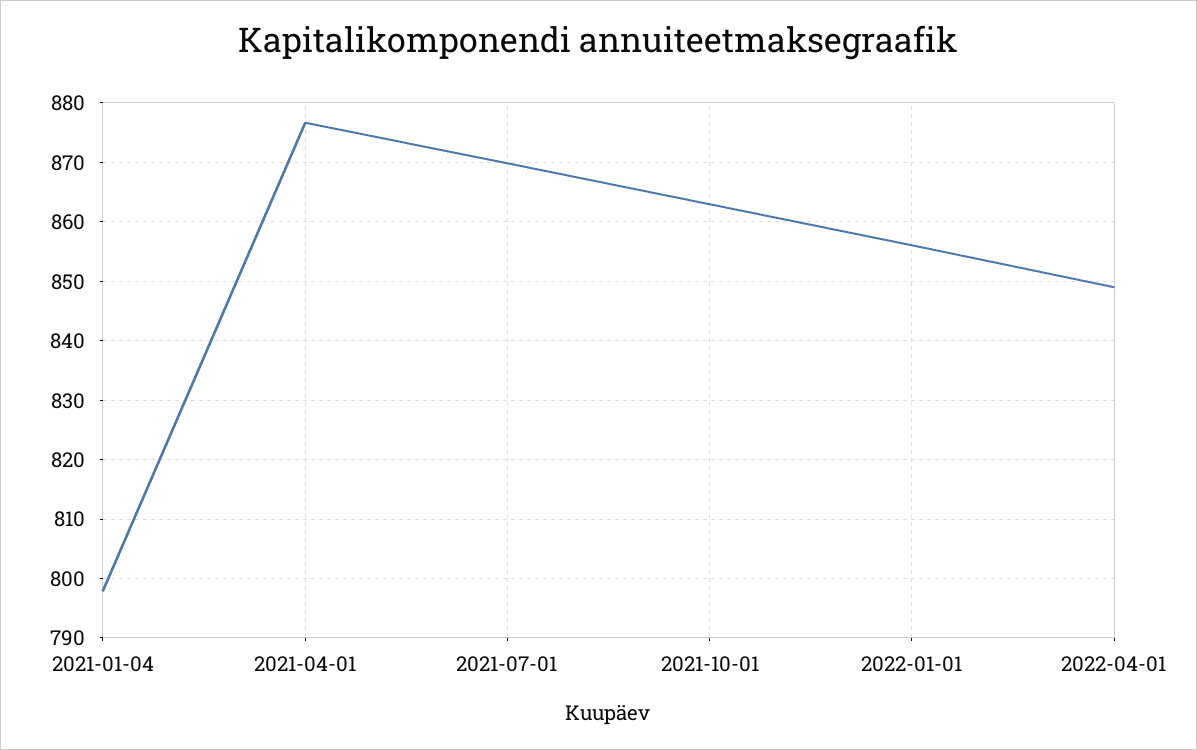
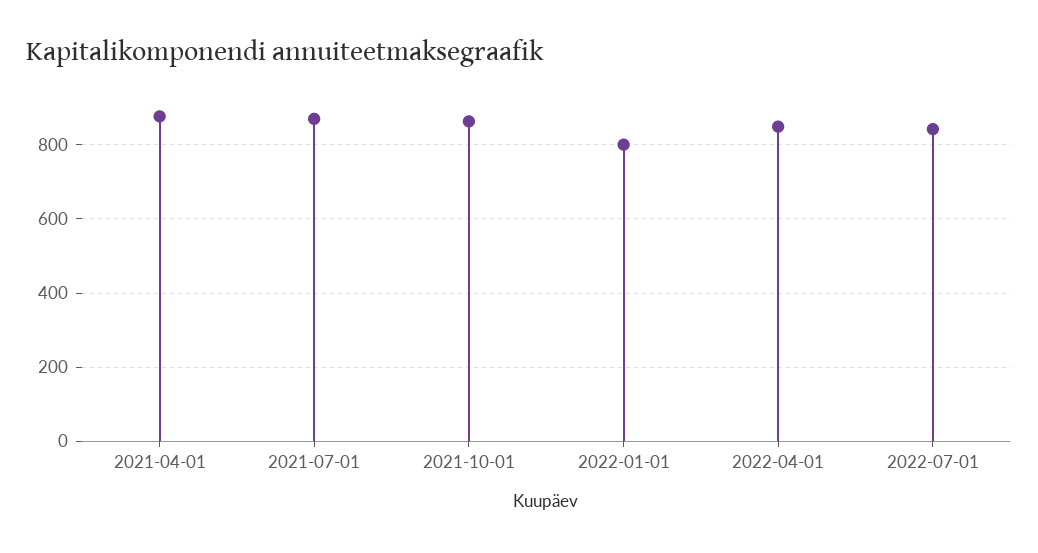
2021-01-04: 798 -> none
2022-01-01: 856 -> 800
2022-07-01: none -> 840

